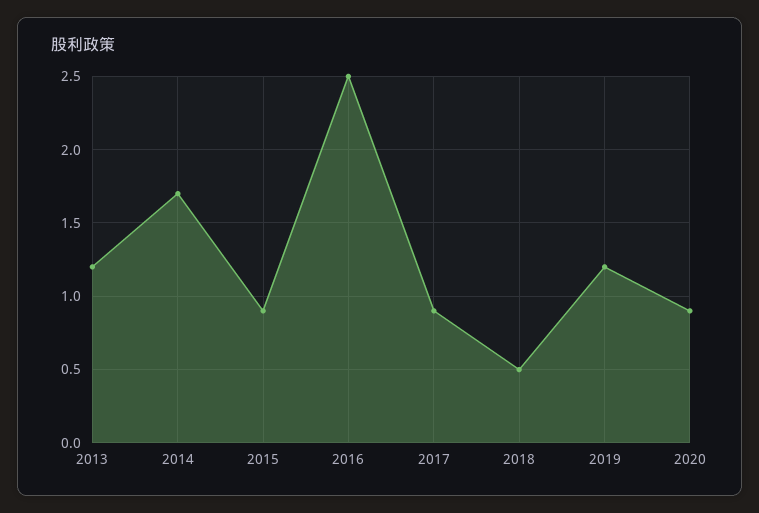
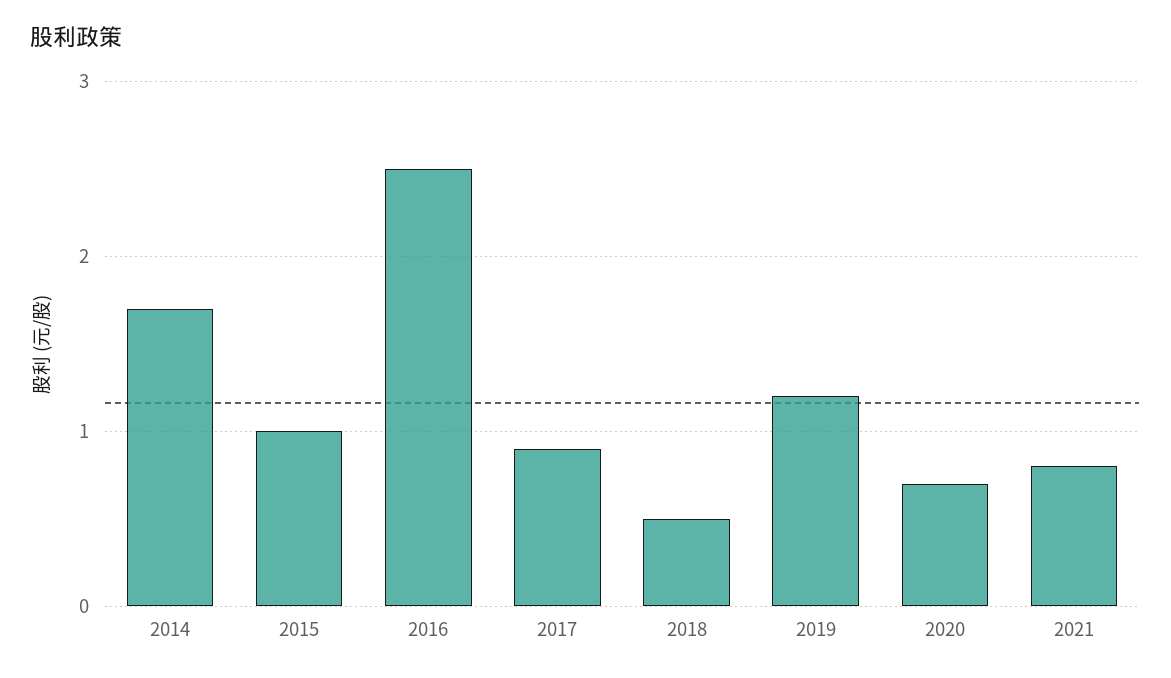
2013: 1.2 -> none
2015: 0.9 -> 1
2020: 0.9 -> 0.7
2021: none -> 0.8

